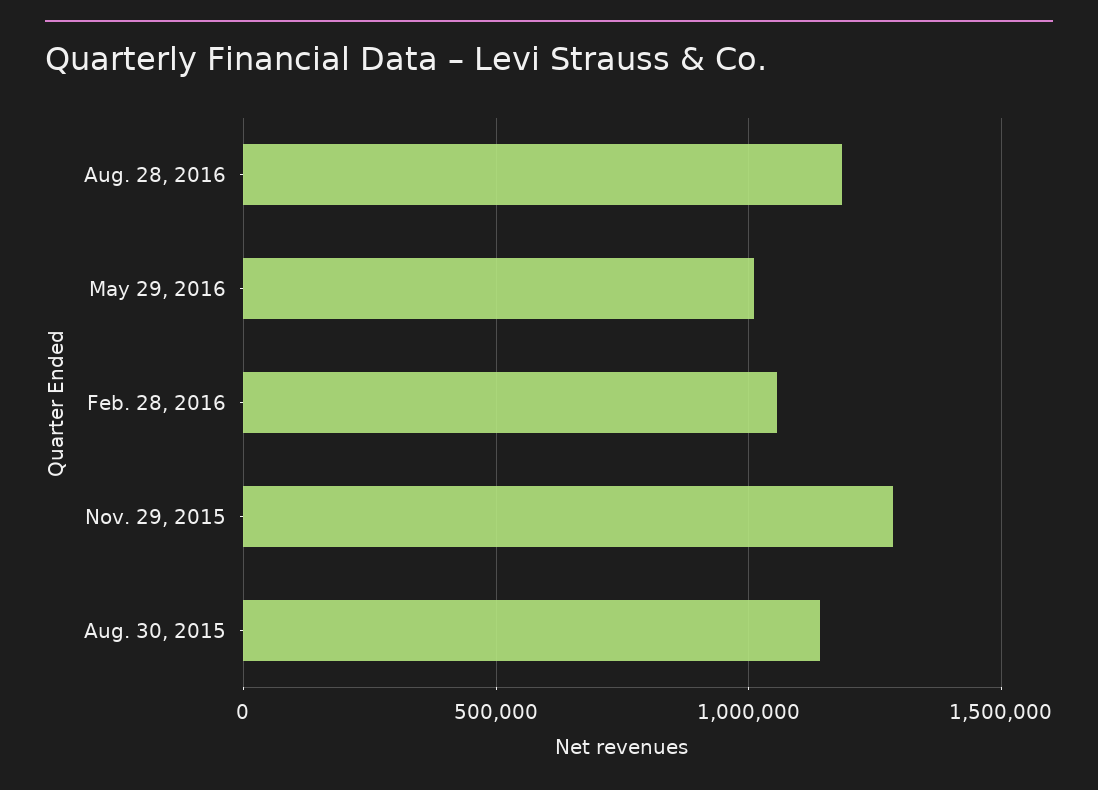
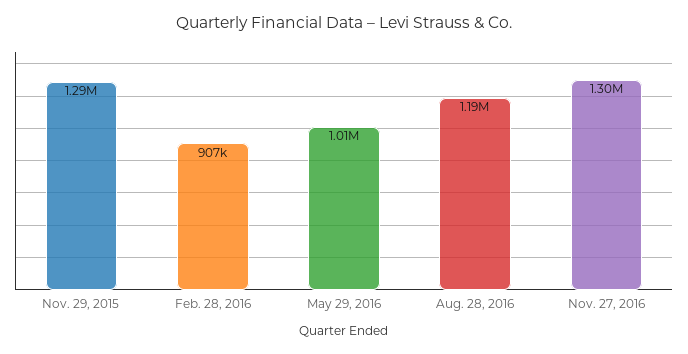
Feb. 28, 2016: 1050000 -> 907000
Aug. 30, 2015: 1150000 -> none
Nov. 27, 2016: none -> 1300000

